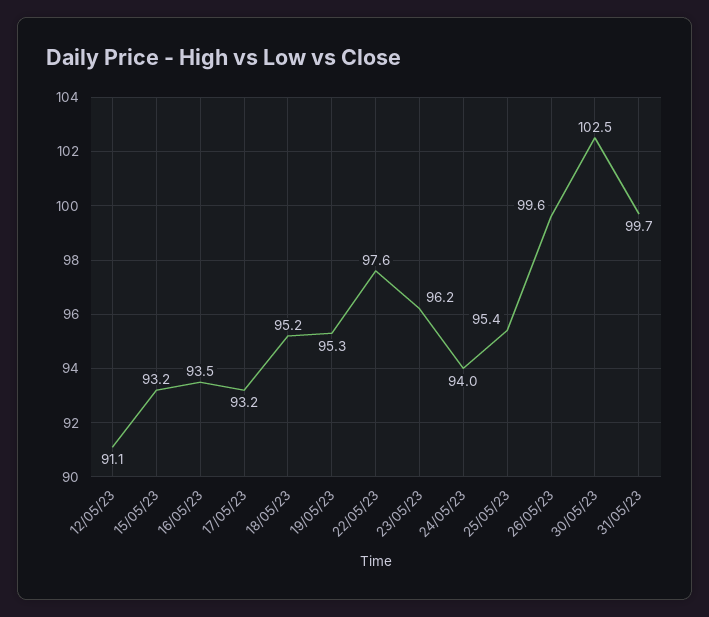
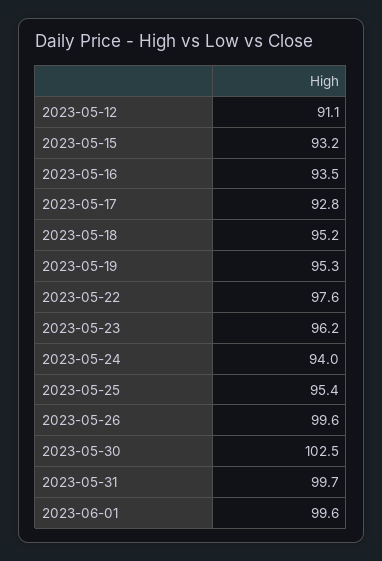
17/05/23: 93.2 -> 92.8
2023-06-01: none -> 99.6

